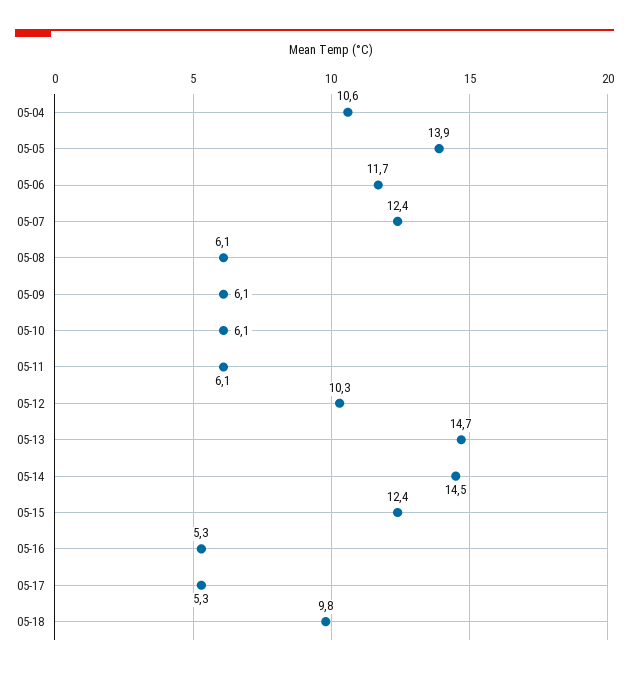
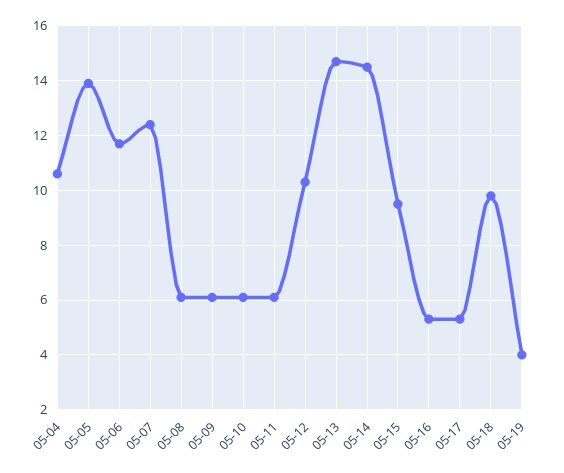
05-15: 12.4 -> 9.5
05-19: none -> 4

